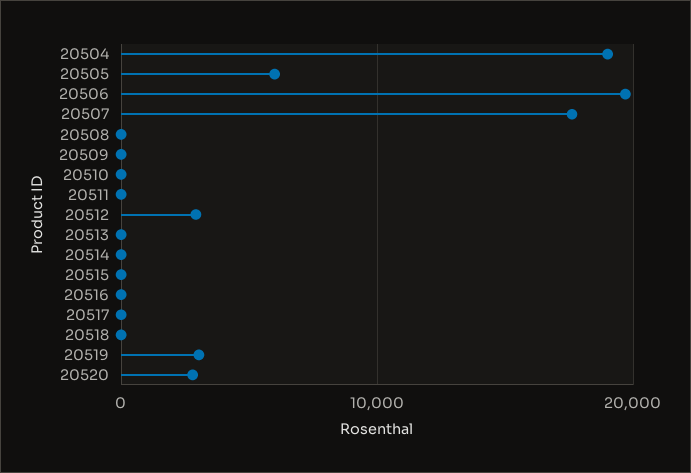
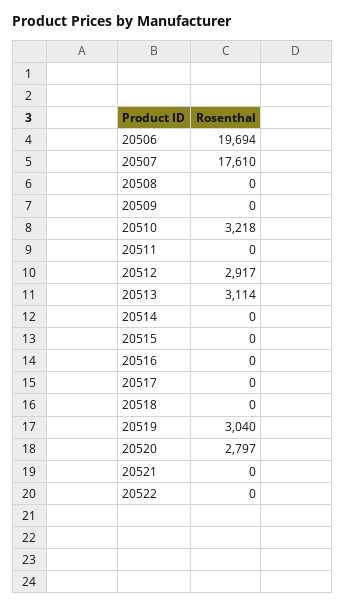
20504: 19000 -> none
20505: 6000 -> none
20510: 0 -> 3218
20513: 0 -> 3114
20521: none -> 0
20522: none -> 0

